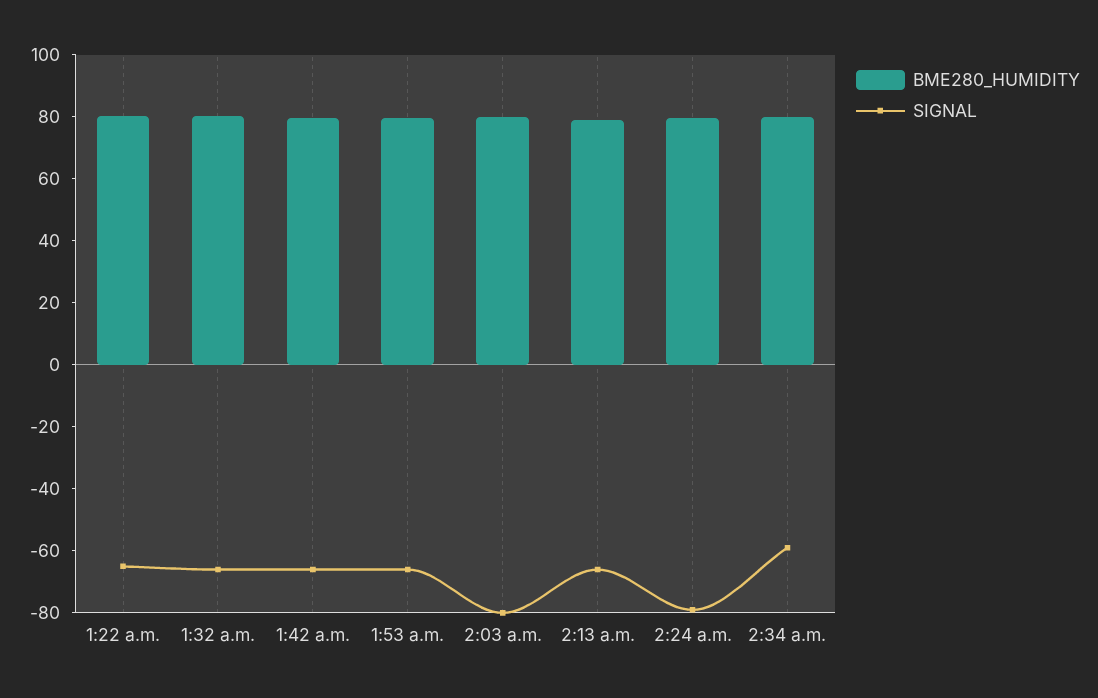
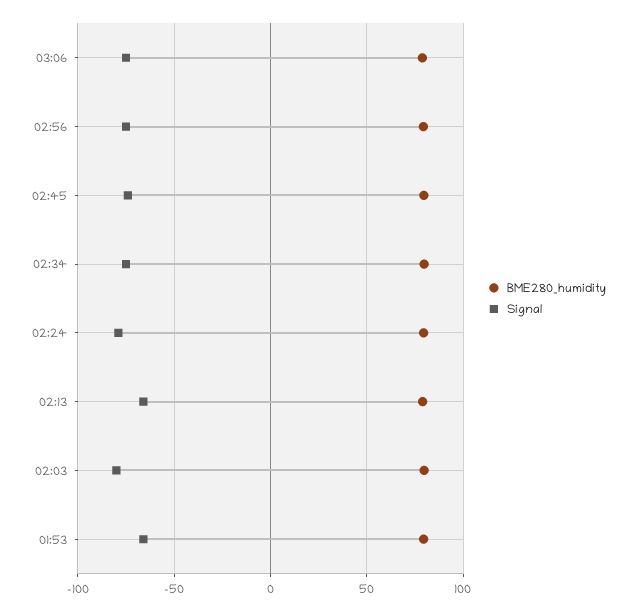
BME280_HUMIDITY, 1:22 a.m.: 80 -> none
SIGNAL, 1:22 a.m.: -65 -> none
BME280_HUMIDITY, 1:32 a.m.: 80 -> none
SIGNAL, 1:32 a.m.: -65 -> none
BME280_HUMIDITY, 1:42 a.m.: 80 -> none
SIGNAL, 1:42 a.m.: -65 -> none
SIGNAL, 2:34 a.m.: -60 -> -75
BME280_HUMIDITY, 03:06: none -> 80
SIGNAL, 03:06: none -> -75
BME280_HUMIDITY, 02:56: none -> 80
SIGNAL, 02:56: none -> -75
BME280_HUMIDITY, 02:45: none -> 80
SIGNAL, 02:45: none -> -75

